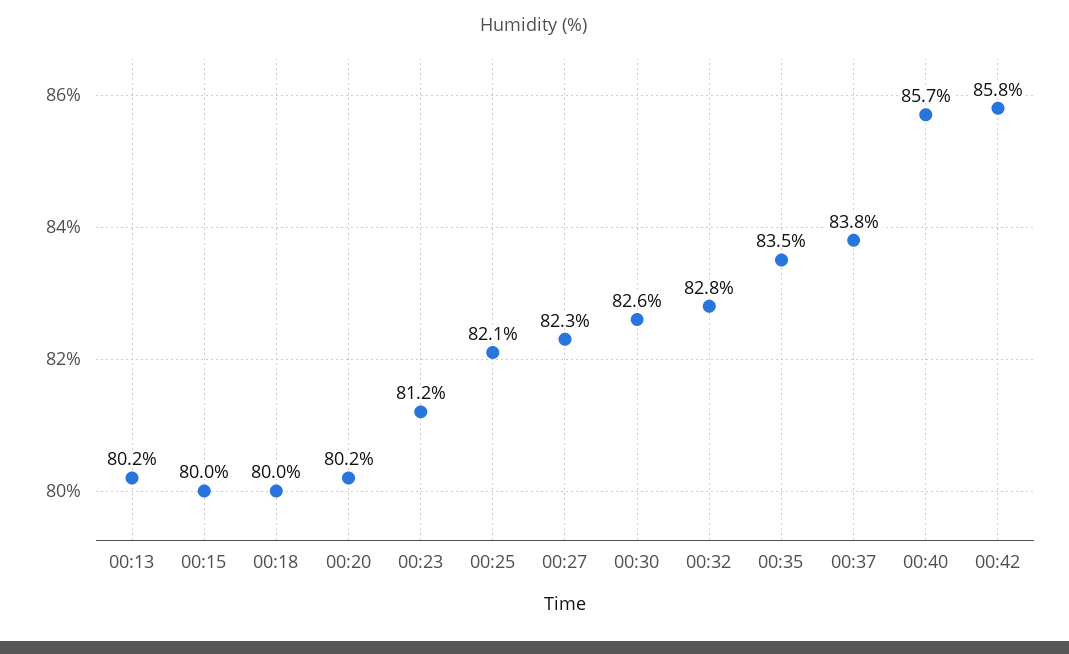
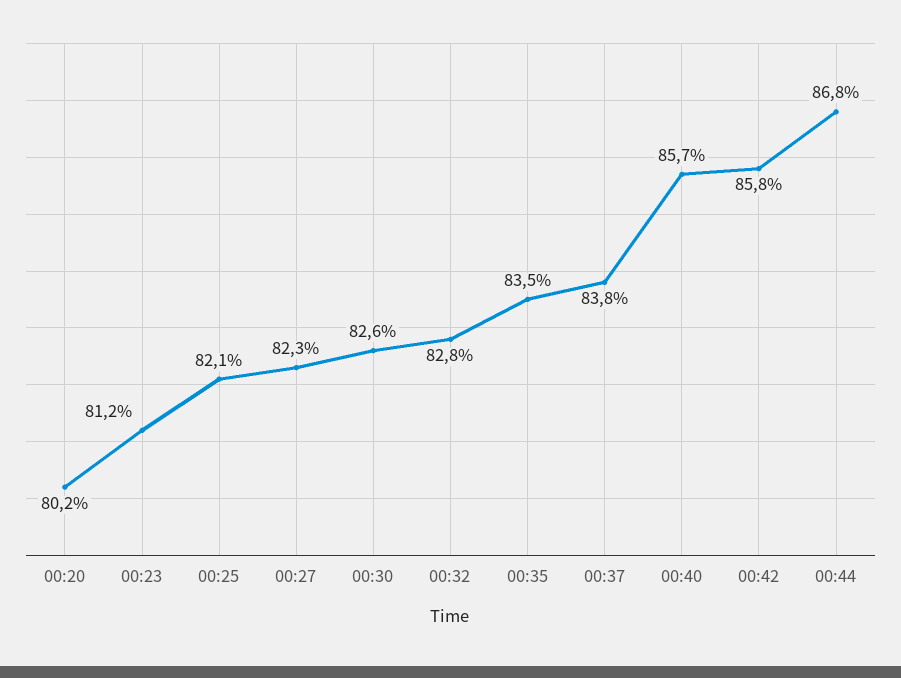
00:13: 80.2 -> none
00:15: 80 -> none
00:18: 80 -> none
00:44: none -> 86.8

